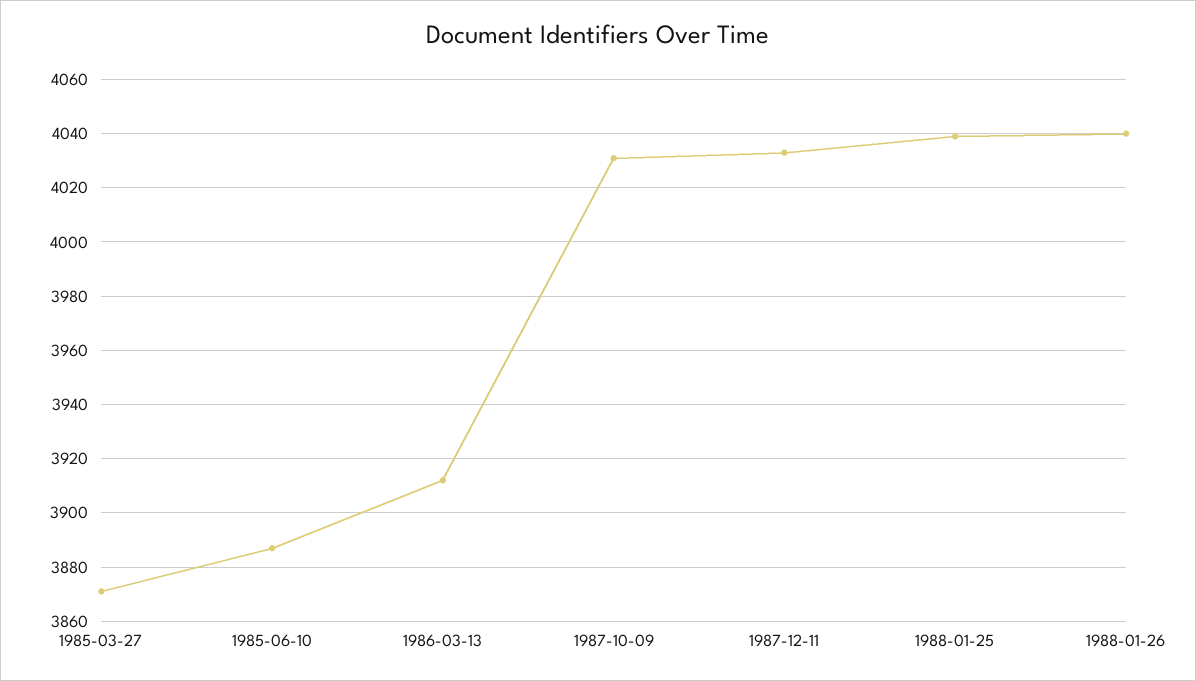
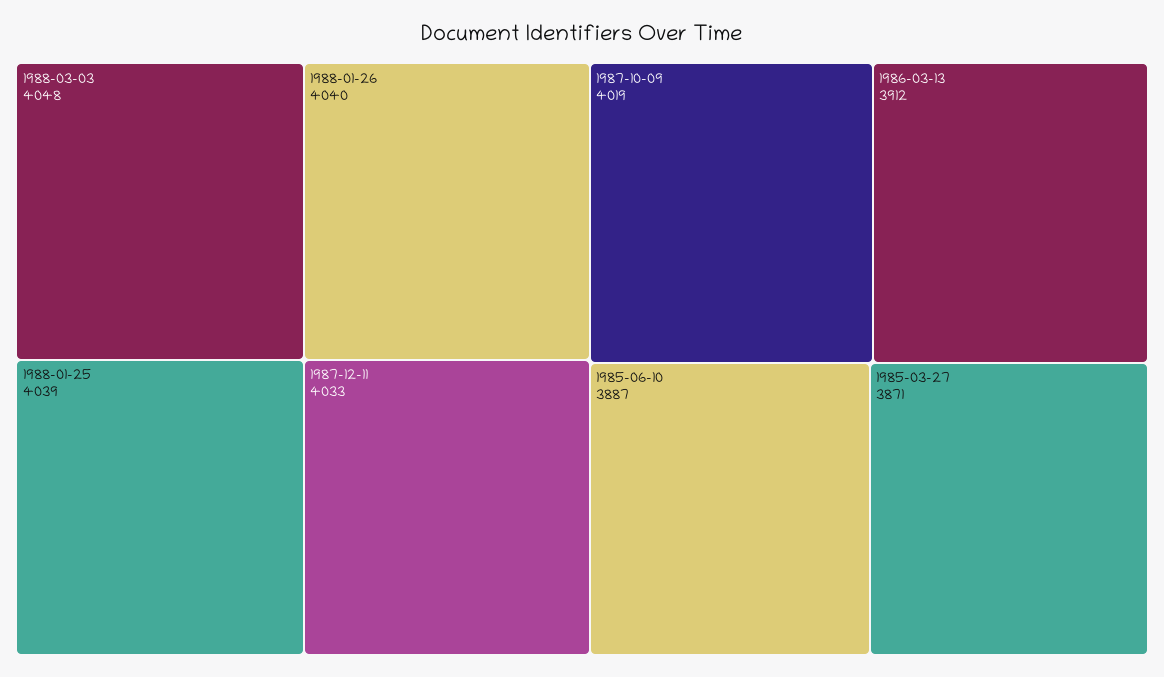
1987-10-09: 4030 -> 4019
1988-03-03: none -> 4048

